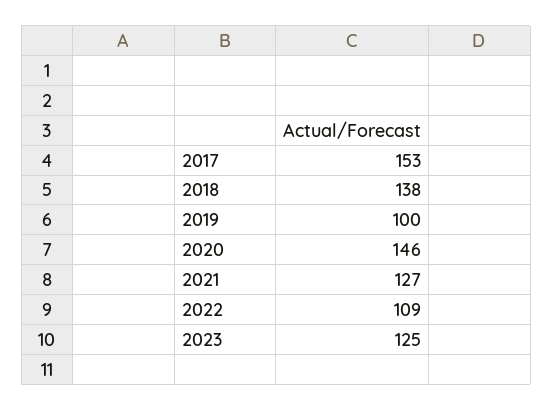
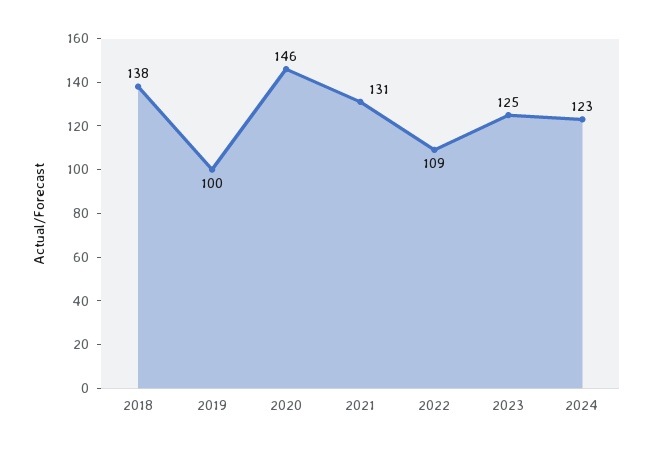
2017: 153 -> none
2021: 127 -> 131
2024: none -> 123

